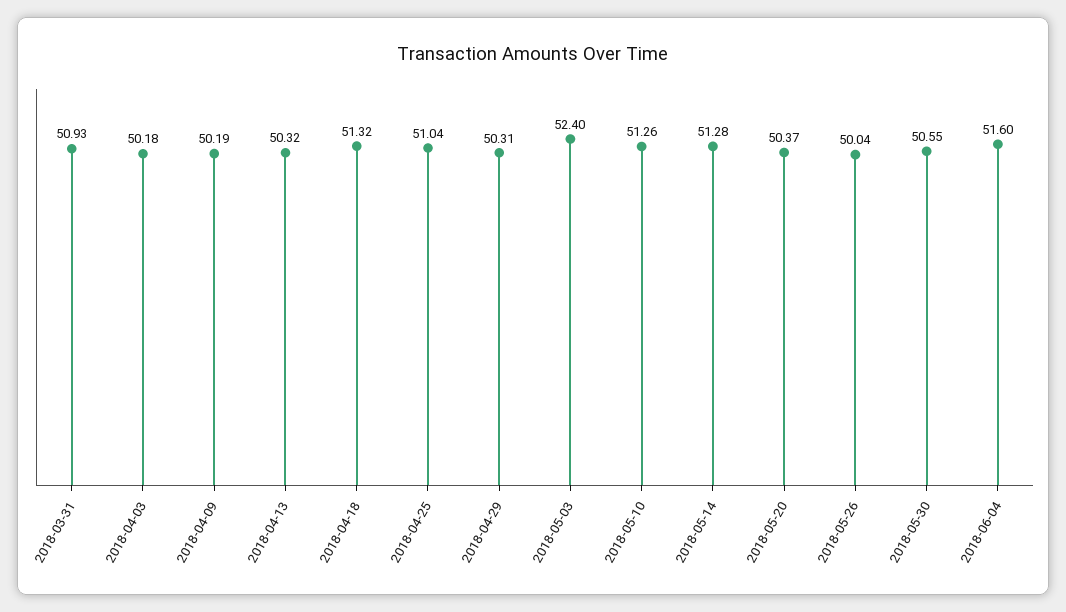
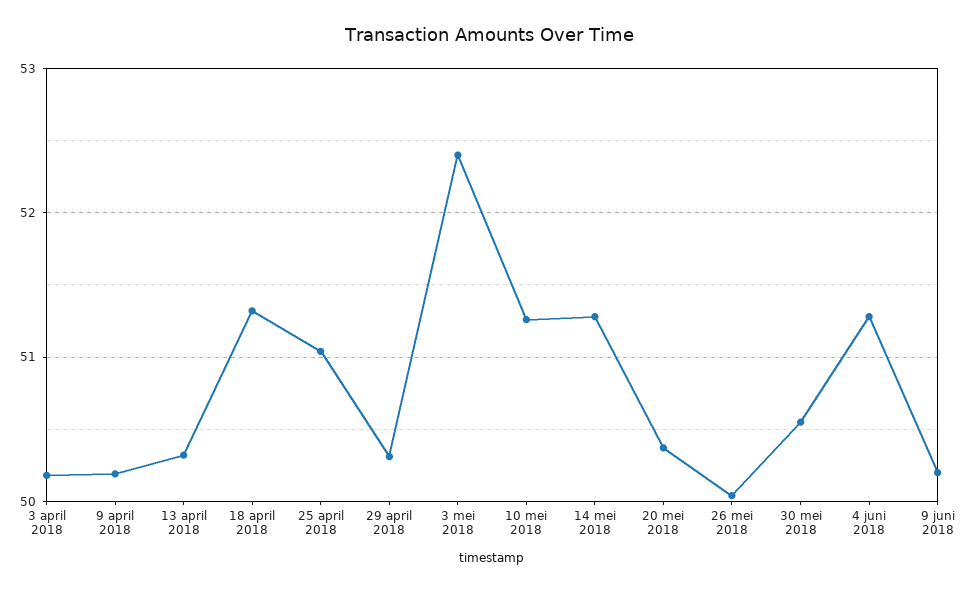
2018-03-31: 50.93 -> none
2018-06-04: 51.6 -> 51.3
9 juni 2018: none -> 50.2

